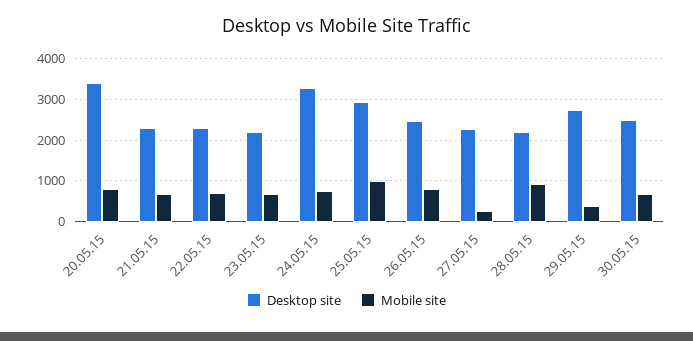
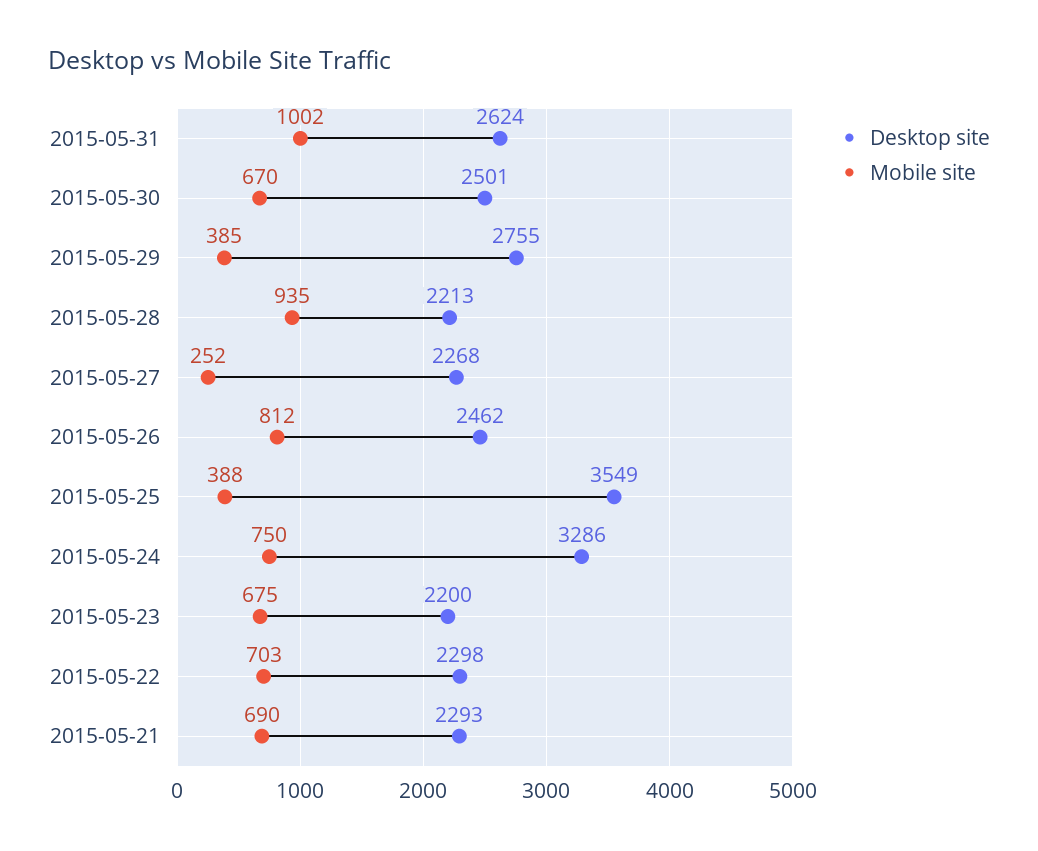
Desktop site, 20.05.15: 3400 -> none
Mobile site, 20.05.15: 800 -> none
Desktop site, 25.05.15: 3000 -> 3549
Mobile site, 25.05.15: 1000 -> 388
Desktop site, 2015-05-31: none -> 2624
Mobile site, 2015-05-31: none -> 1002

